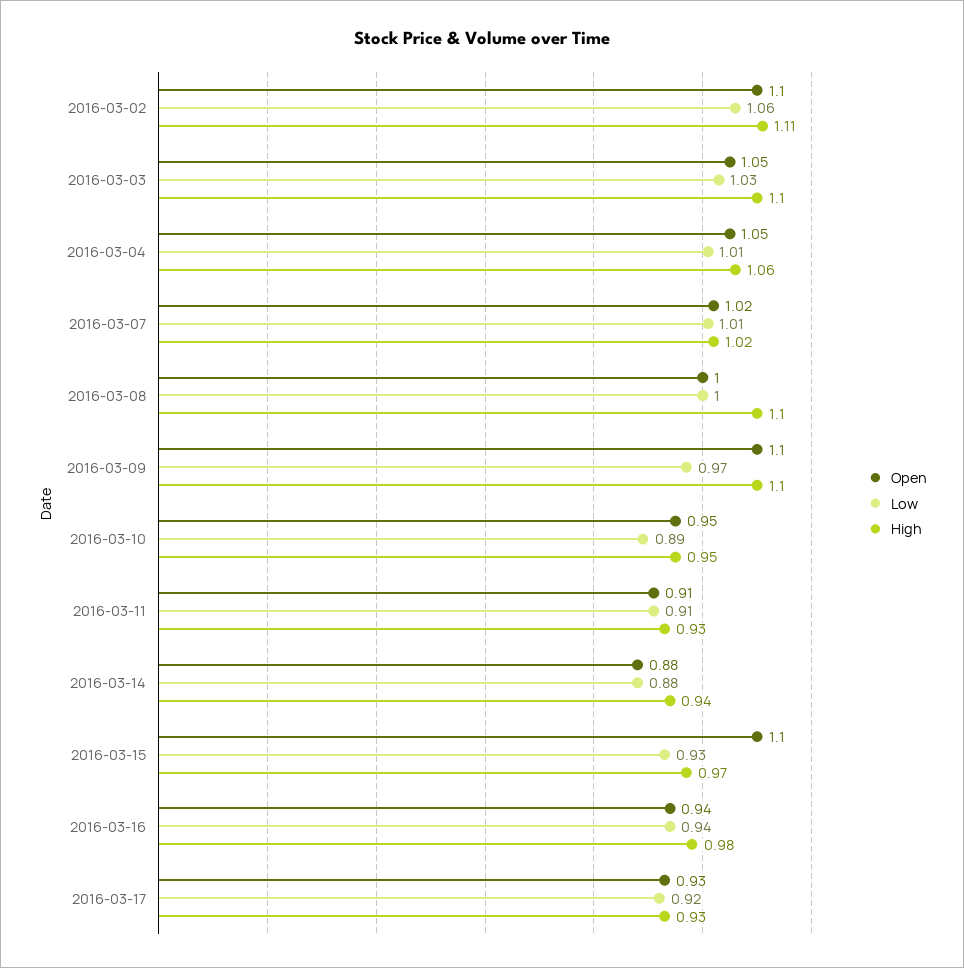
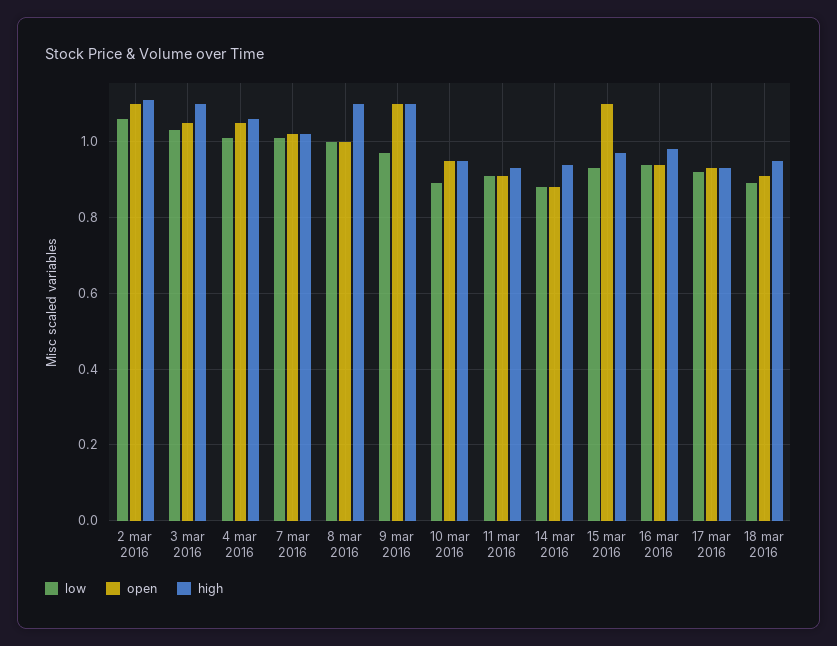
Low, 18 mar 2016: none -> 0.9
Open, 18 mar 2016: none -> 0.9
High, 18 mar 2016: none -> 0.95

